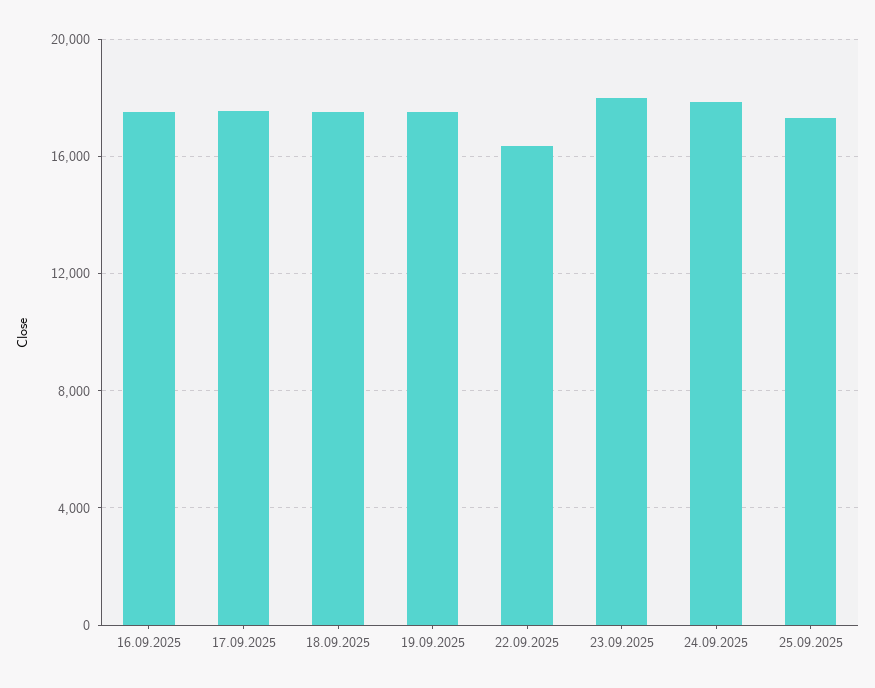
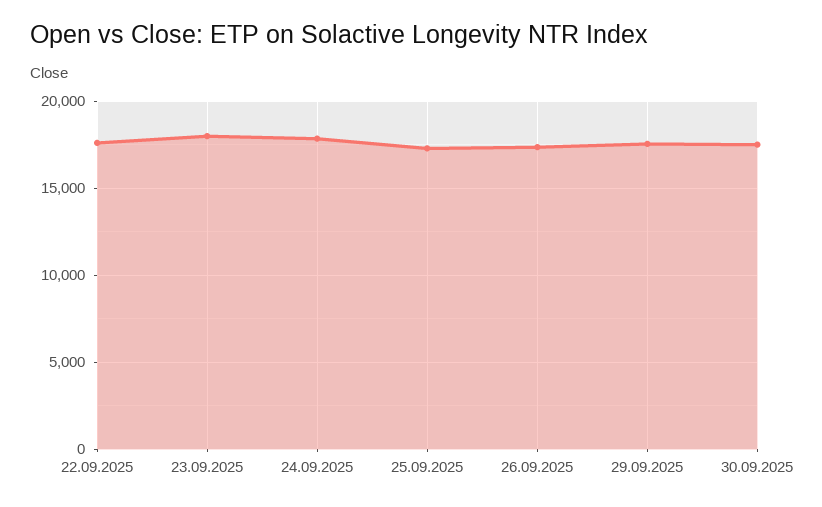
16.09.2025: 17500 -> none
17.09.2025: 17500 -> none
18.09.2025: 17500 -> none
19.09.2025: 17500 -> none
22.09.2025: 16500 -> 17500
26.09.2025: none -> 17500
29.09.2025: none -> 17500
30.09.2025: none -> 17500

